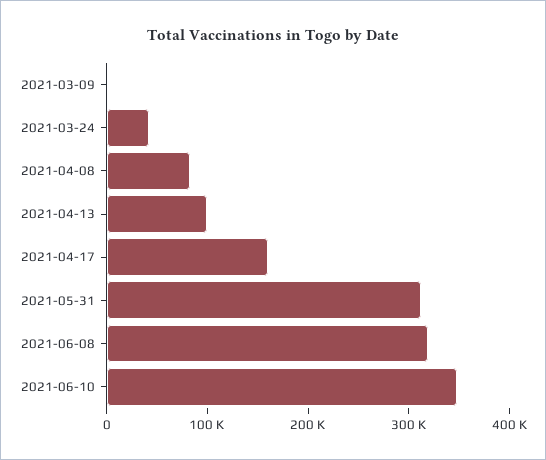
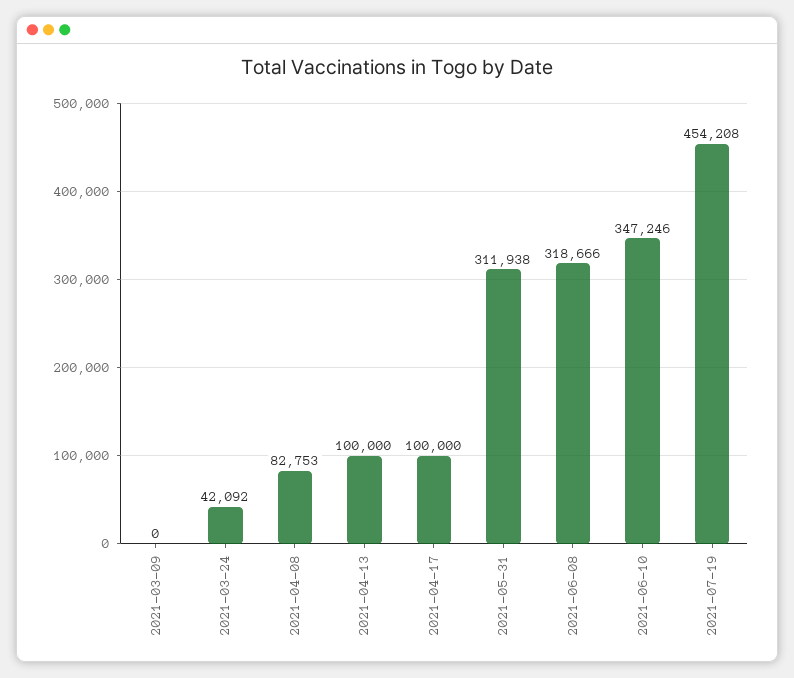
2021-04-17: 160000 -> 100000
2021-07-19: none -> 454208

